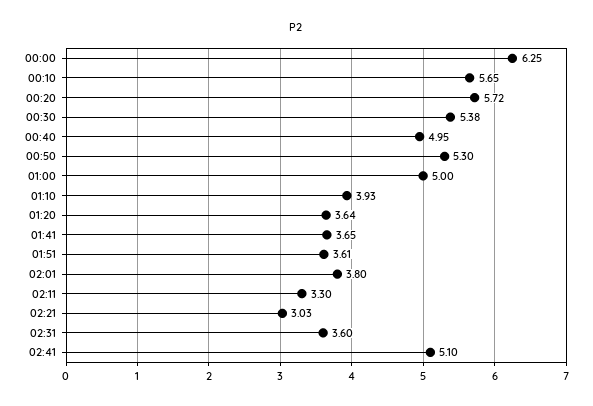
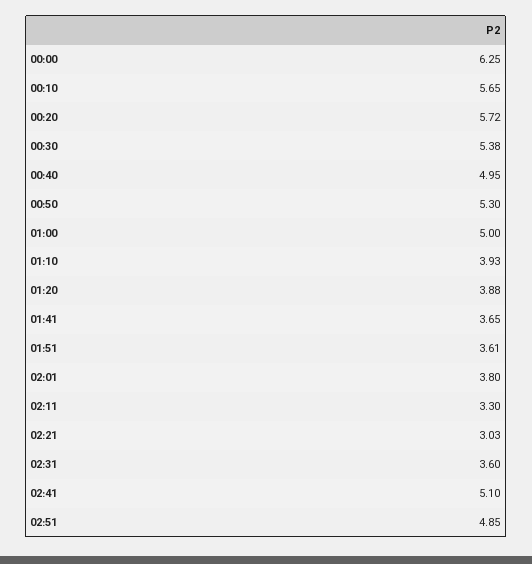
01:20: 3.64 -> 3.88
02:51: none -> 4.85

